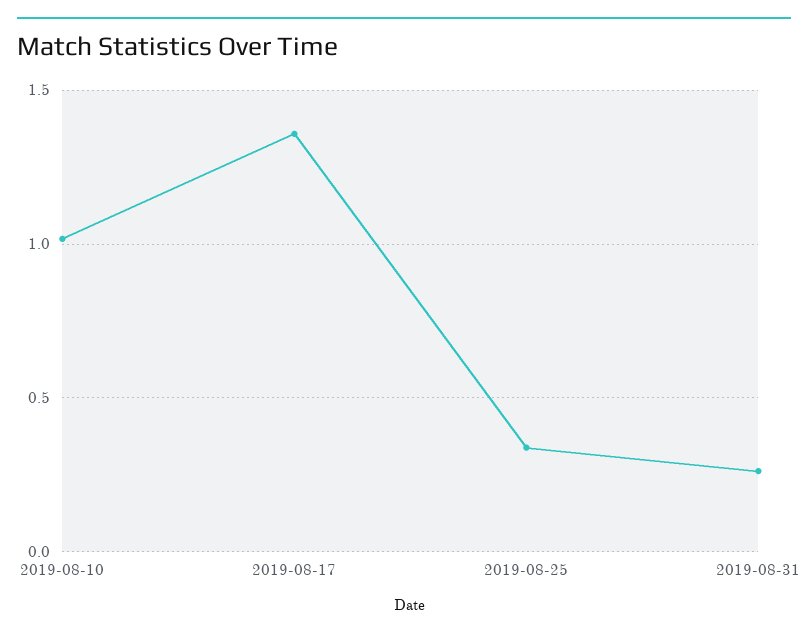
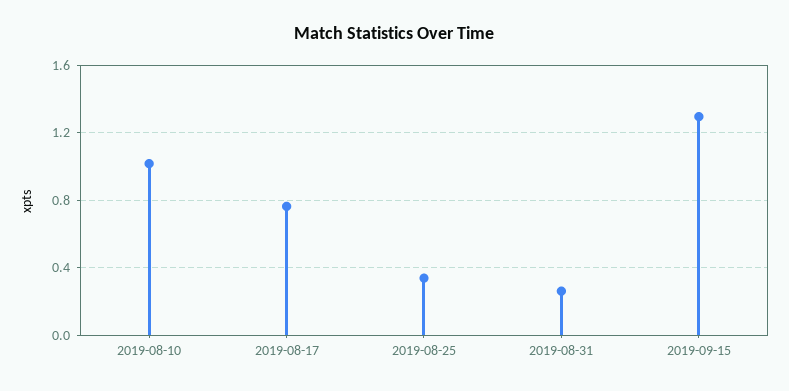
2019-08-17: 1.35 -> 0.75
2019-09-15: none -> 1.3

